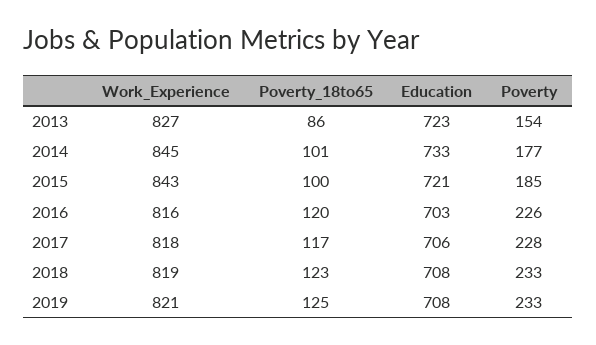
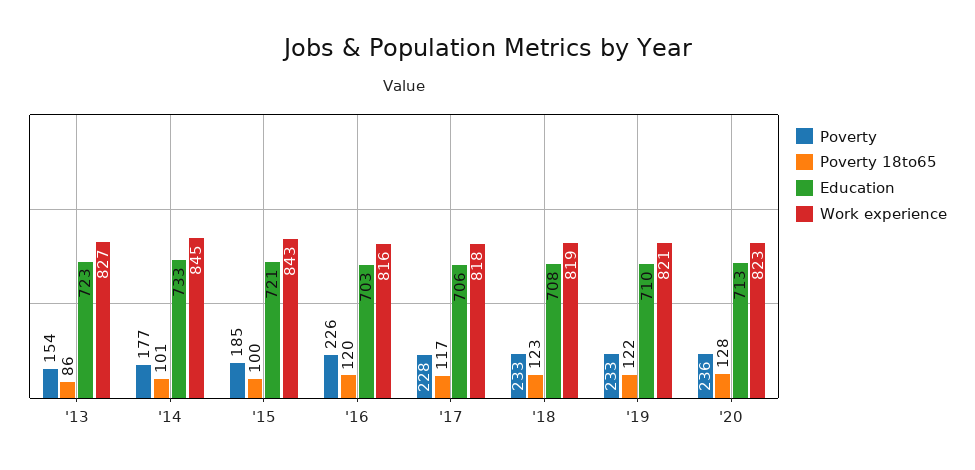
Poverty_18to65, 2019: 125 -> 122
Education, 2019: 708 -> 710
Poverty, '20: none -> 236
Poverty_18to65, '20: none -> 128
Education, '20: none -> 713
Work_Experience, '20: none -> 823

